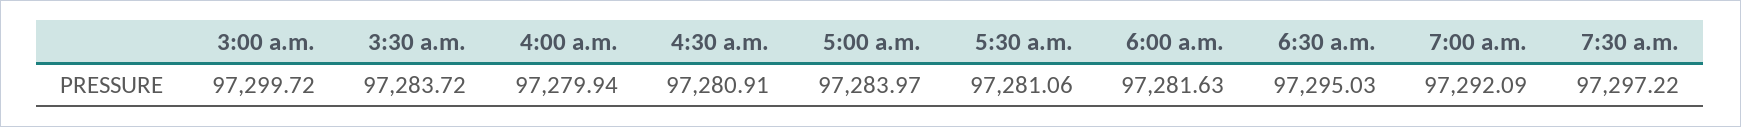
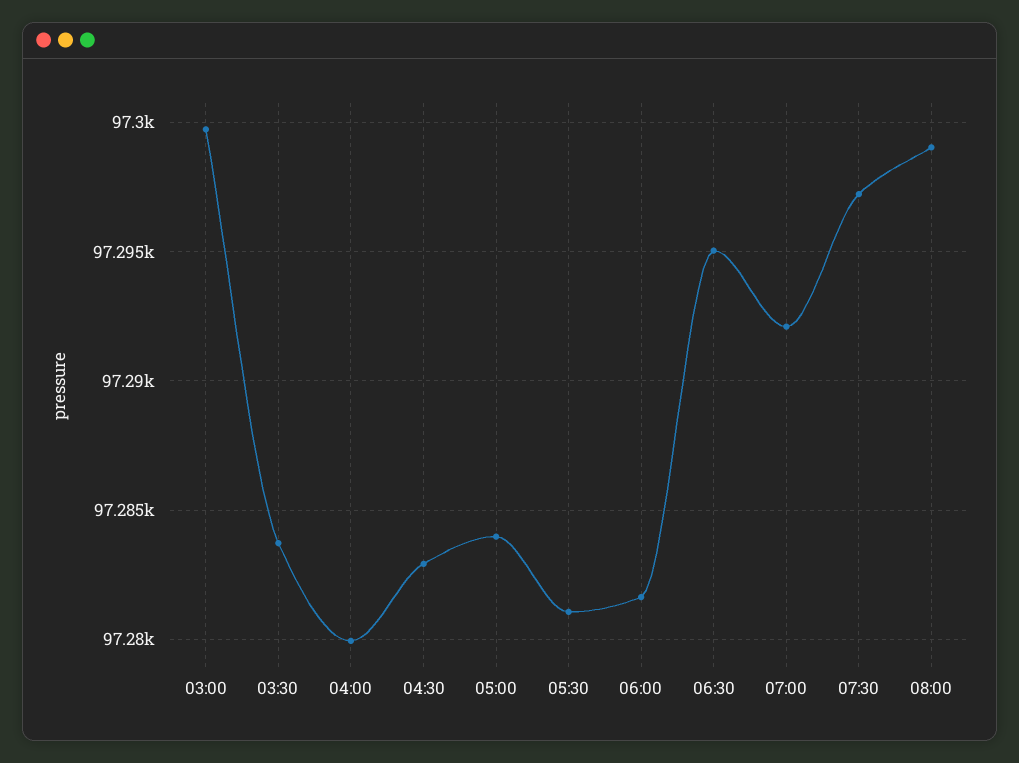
4:30 a.m.: 97280.91 -> 97283
08:00: none -> 97299

